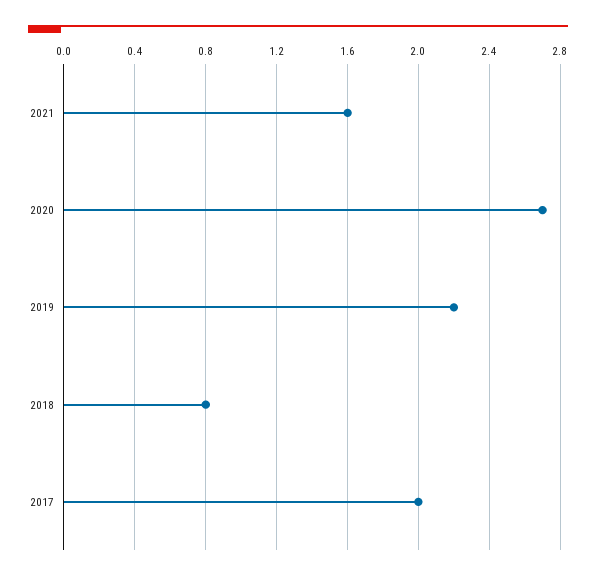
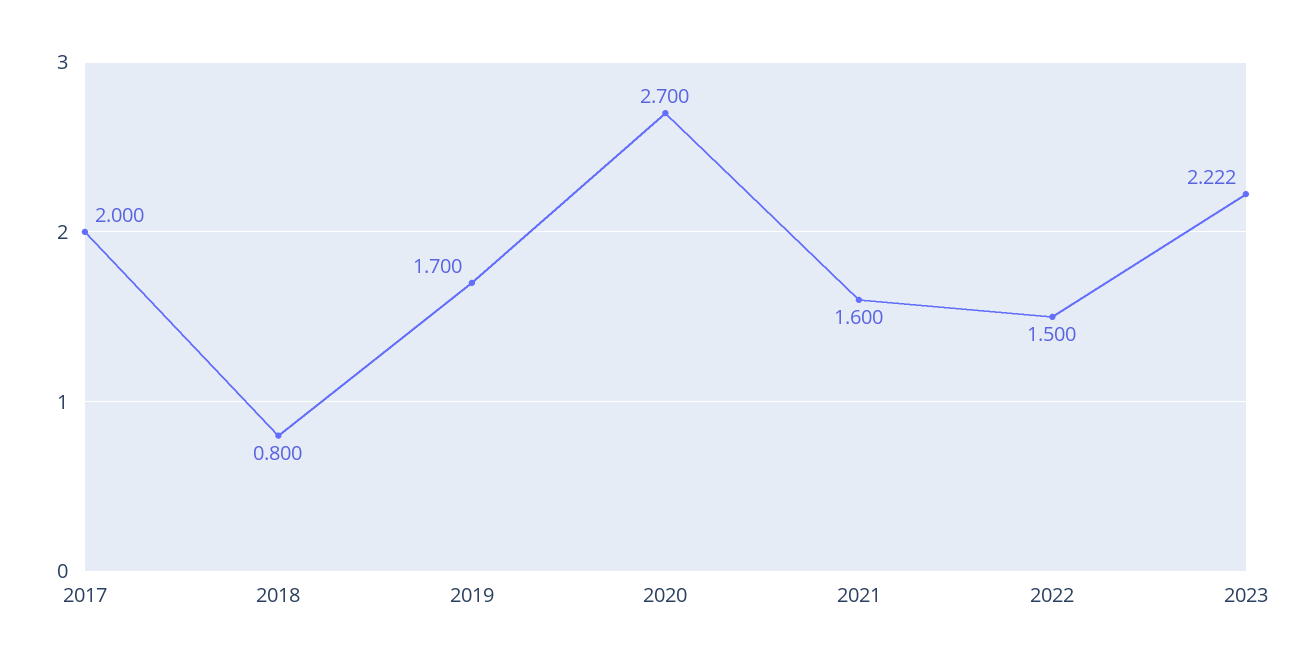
2019: 2.2 -> 1.7
2022: none -> 1.5
2023: none -> 2.222

